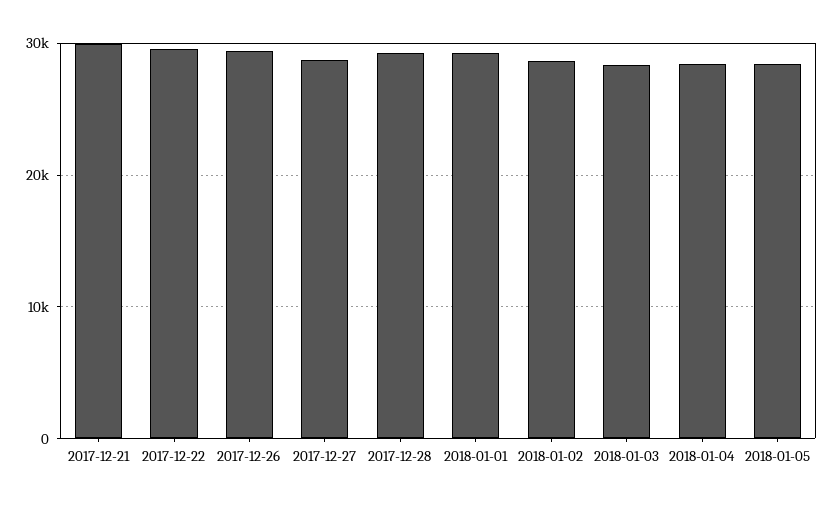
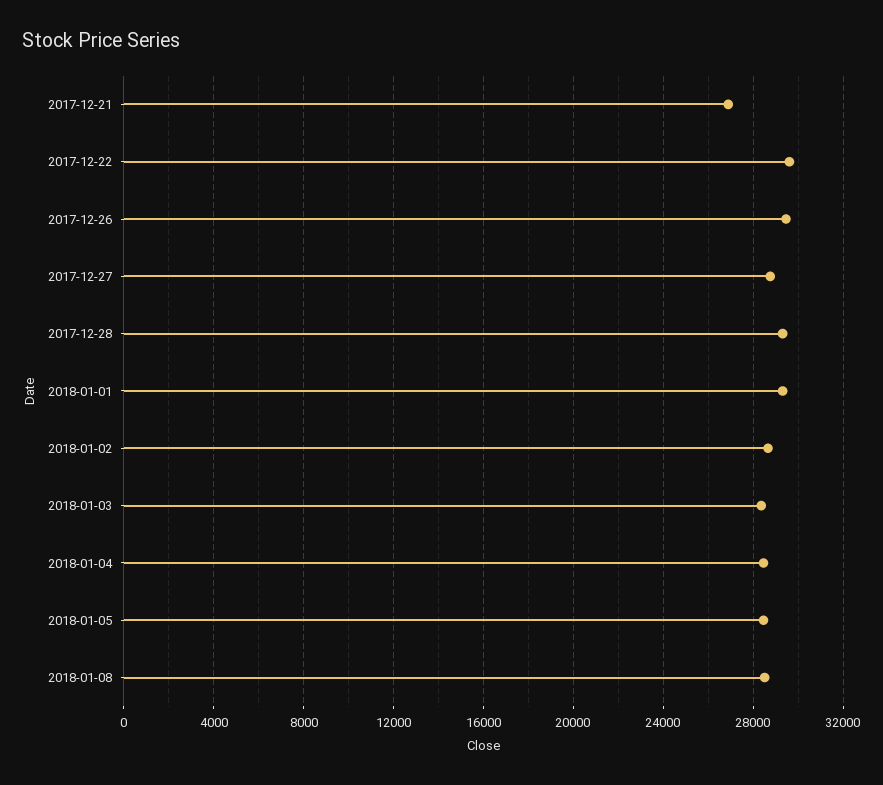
2017-12-21: 30000 -> 27000
2018-01-08: none -> 28500

